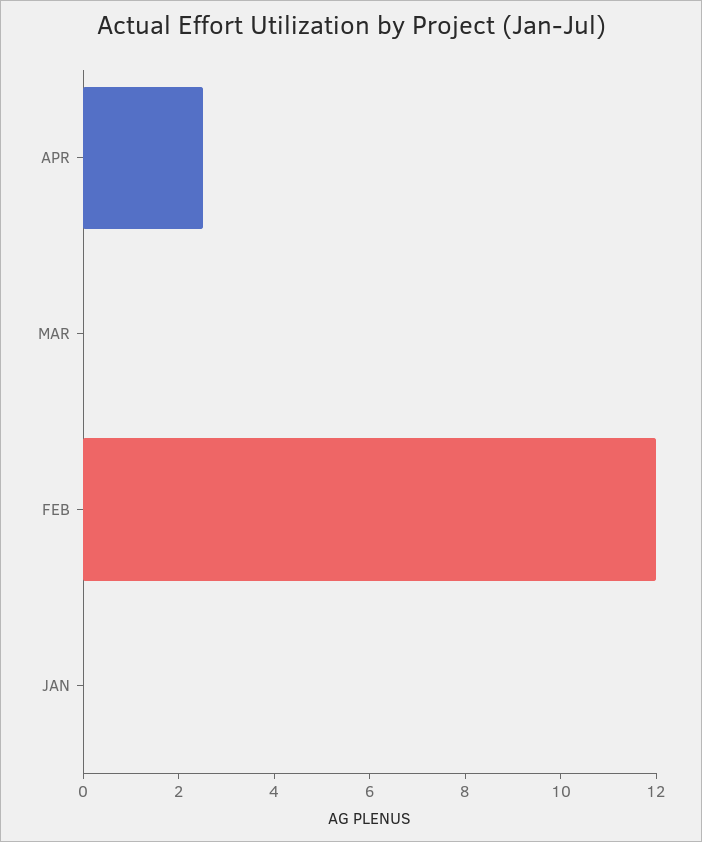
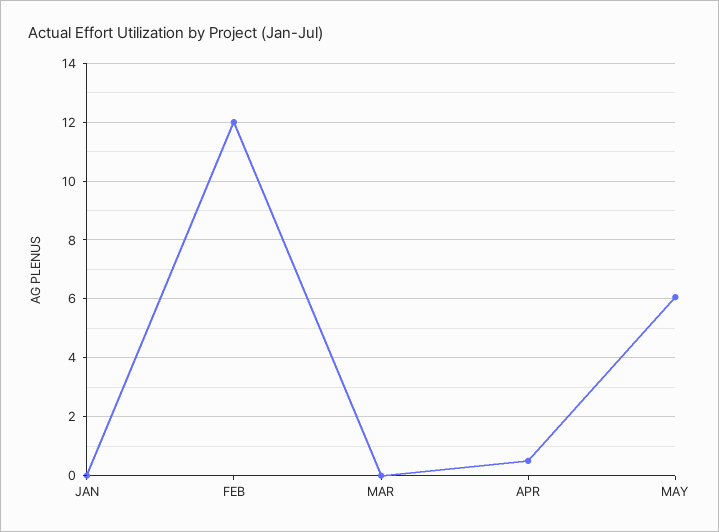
APR: 2.5 -> 0.5
MAY: none -> 6

